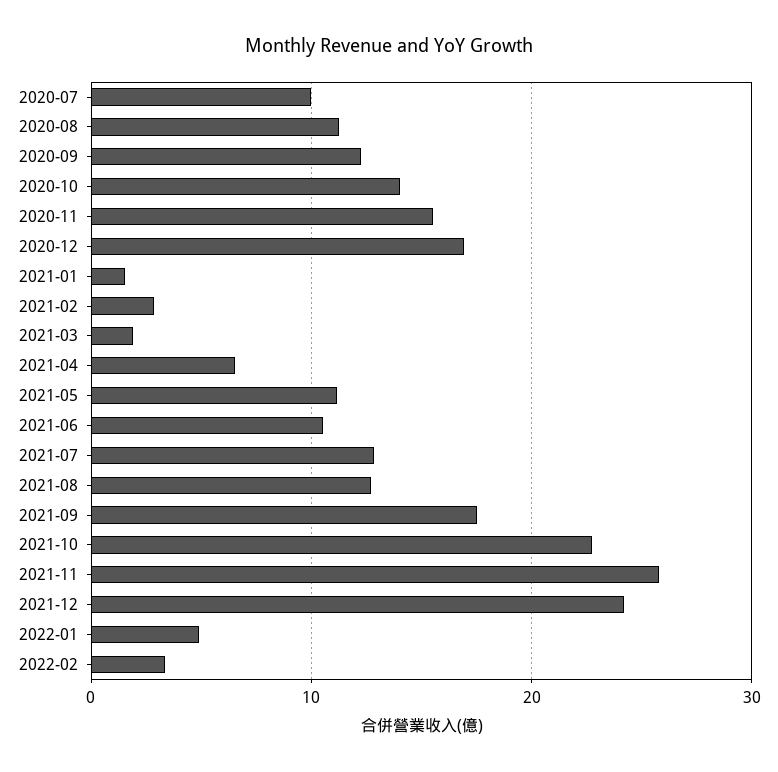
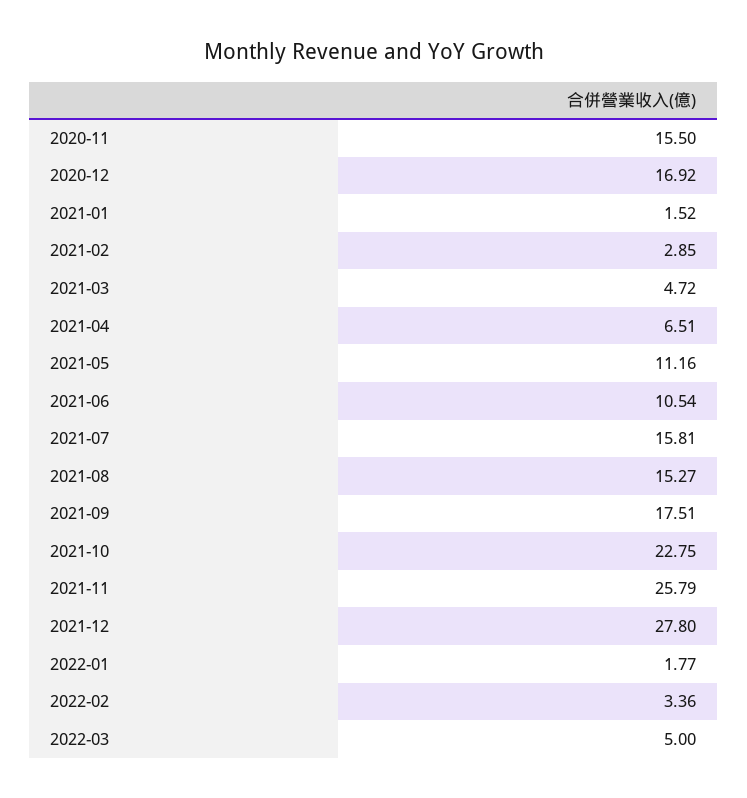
2020-07: 10 -> none
2020-08: 11 -> none
2020-09: 12 -> none
2020-10: 14 -> none
2021-03: 2 -> 4.72
2021-07: 13 -> 15.81
2021-08: 13 -> 15.27
2021-12: 24 -> 27.8
2022-01: 5 -> 1.77
2022-03: none -> 5

